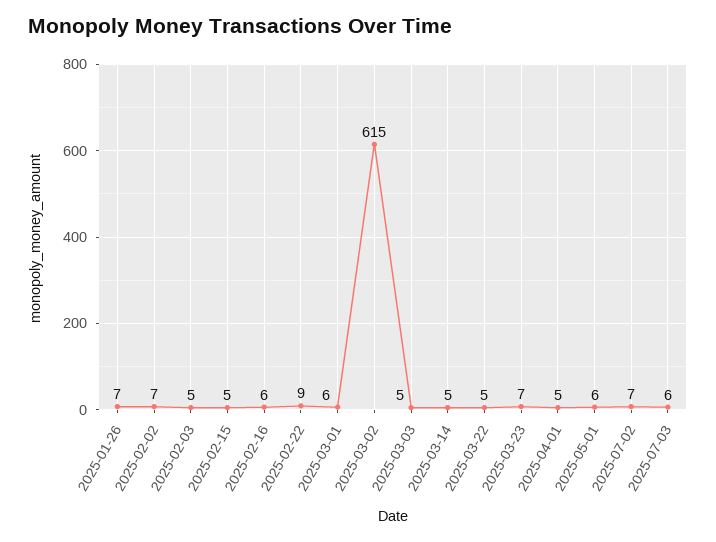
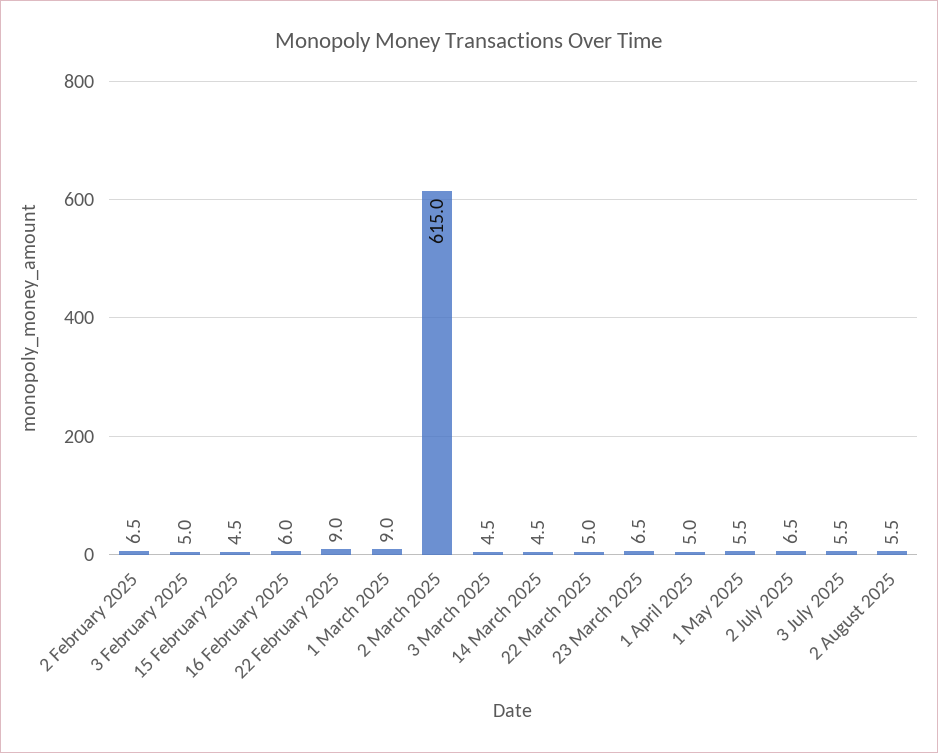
2025-01-26: 7 -> none
2025-03-01: 6 -> 9
2 August 2025: none -> 5.5

